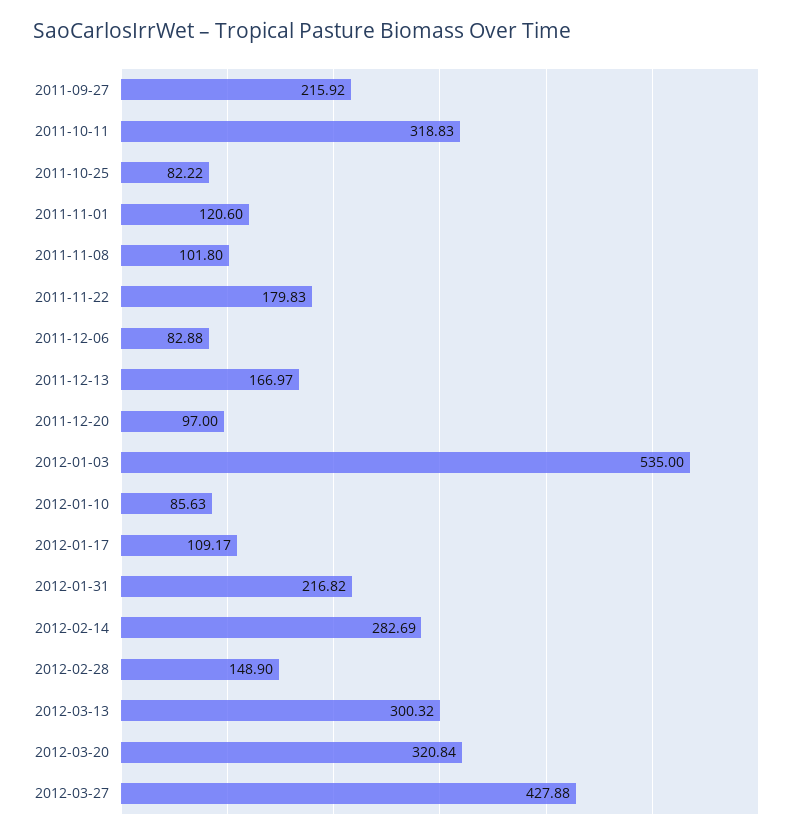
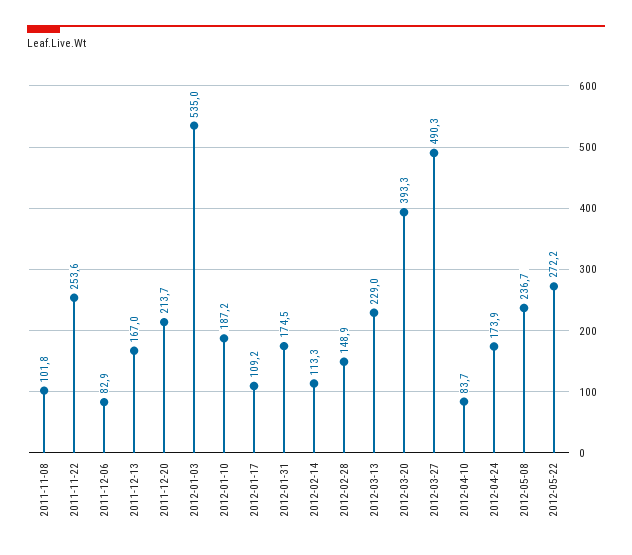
2011-09-27: 215.92 -> none
2011-10-11: 318.83 -> none
2011-10-25: 82.22 -> none
2011-11-01: 120.6 -> none
2011-11-22: 179.83 -> 253.6
2011-12-20: 97 -> 213.7
2012-01-10: 85.63 -> 187.2
2012-01-31: 216.82 -> 174.5
2012-02-14: 282.69 -> 113.3
2012-03-13: 300.32 -> 229
2012-03-20: 320.84 -> 393.3
2012-03-27: 427.88 -> 490.3
2012-04-10: none -> 83.7
2012-04-24: none -> 173.9
2012-05-08: none -> 236.7
2012-05-22: none -> 272.2

